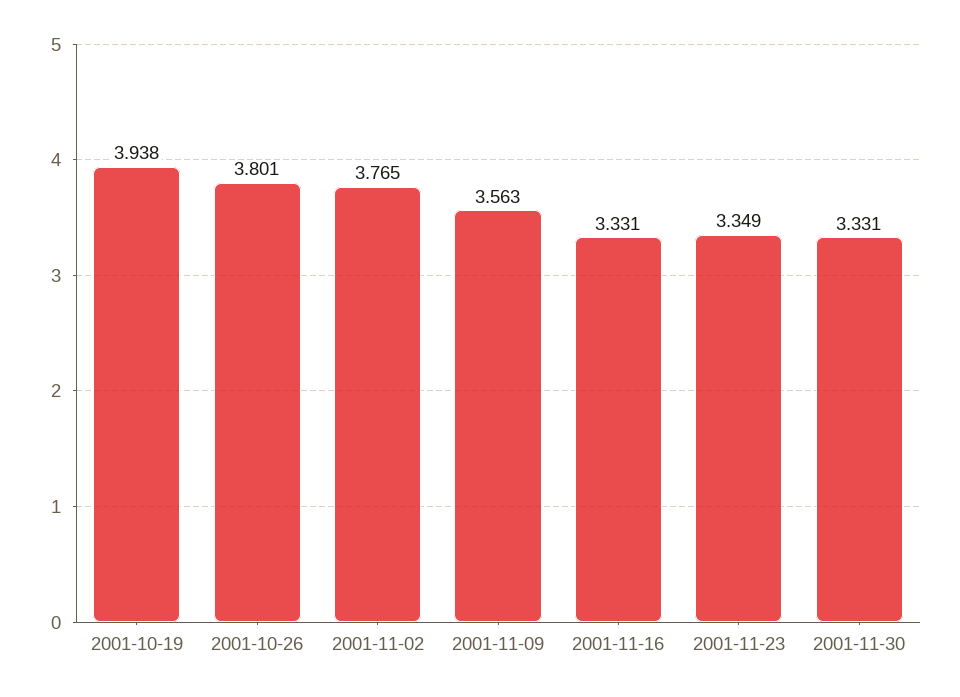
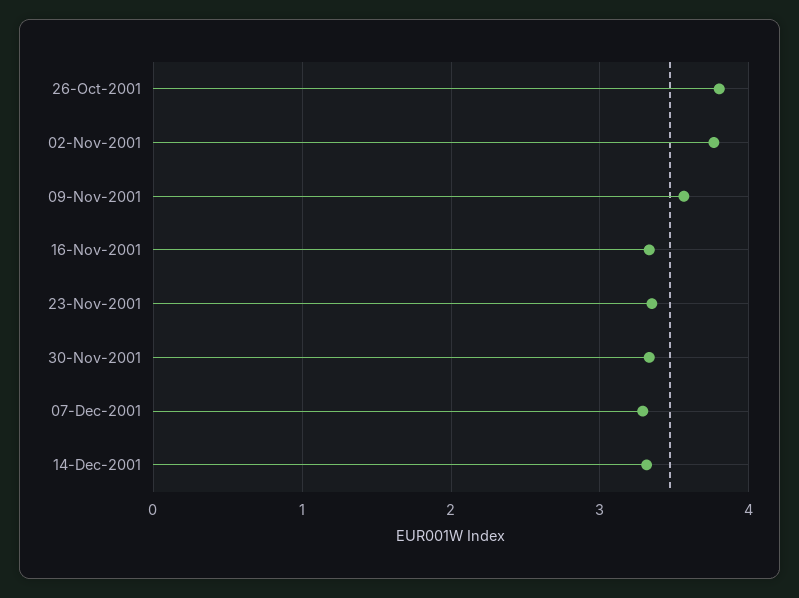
2001-10-19: 3.938 -> none
07-Dec-2001: none -> 3.3
14-Dec-2001: none -> 3.3

